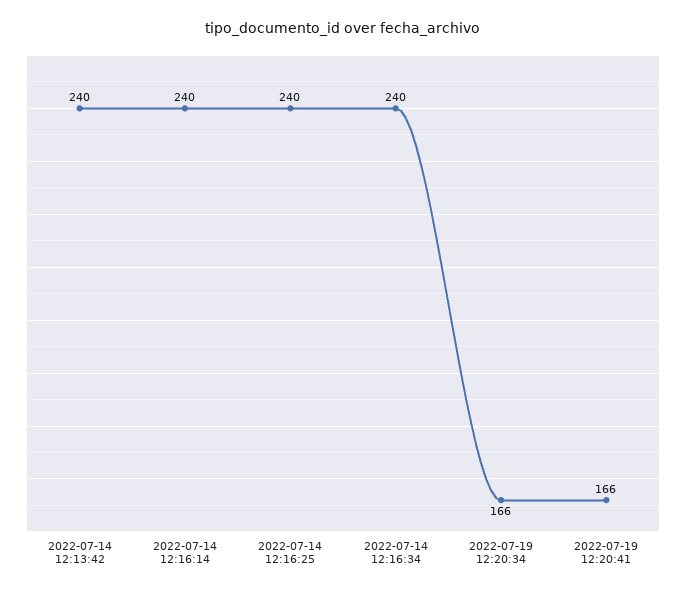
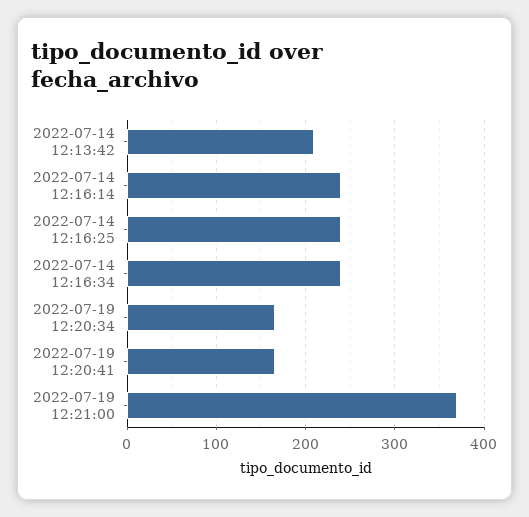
2022-07-14 12:13:42: 240 -> 210
2022-07-19 12:21:00: none -> 370

